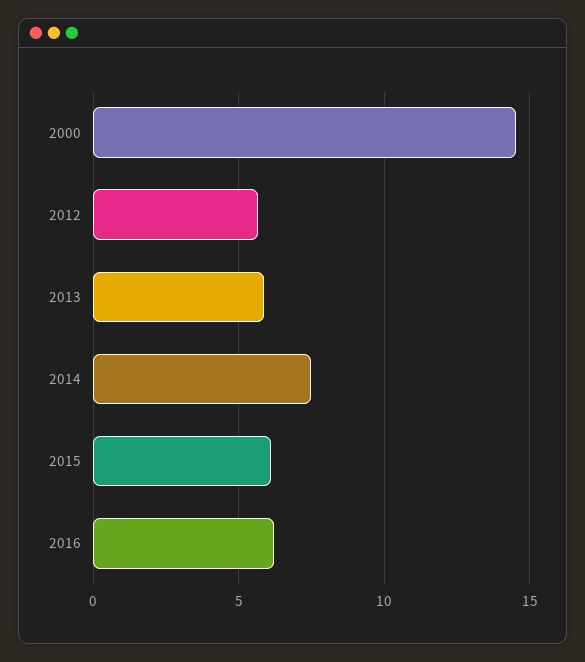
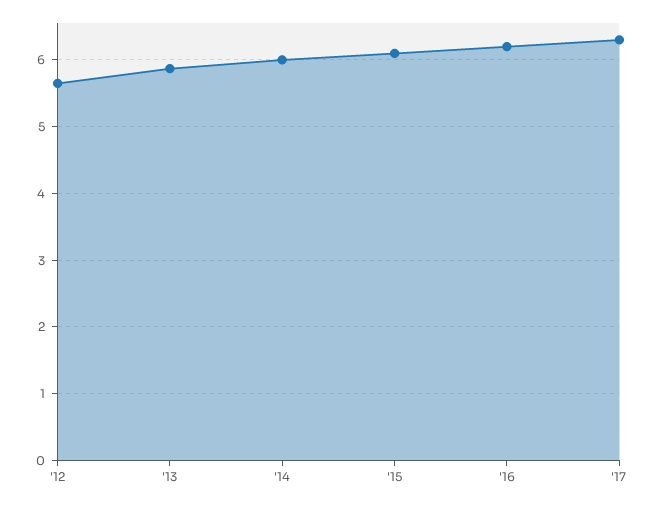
2000: 14.5 -> none
2014: 7.5 -> 6
'17: none -> 6.3

